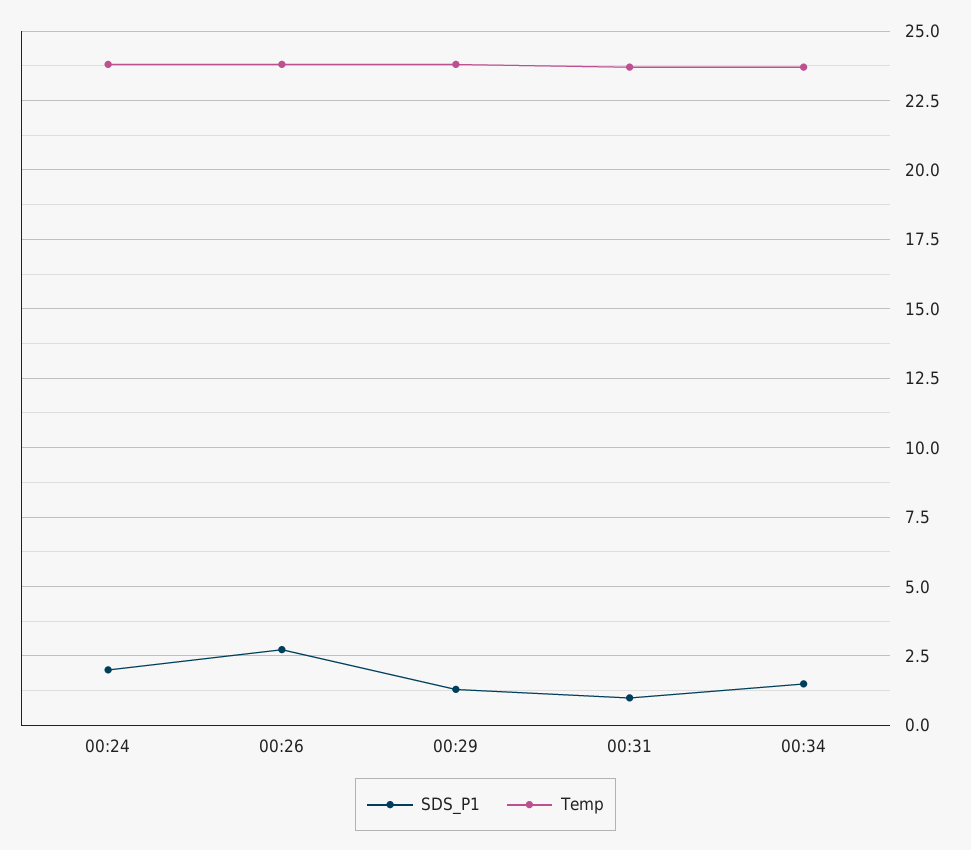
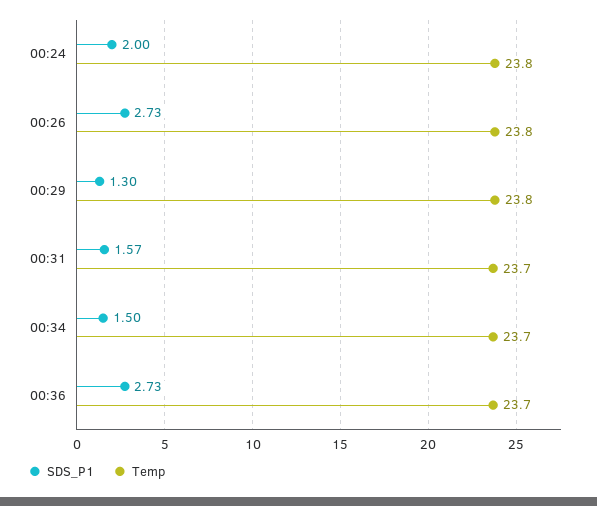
SDS_P1, 00:31: 1 -> 1.57
SDS_P1, 00:36: none -> 2.73
Temp, 00:36: none -> 23.7

